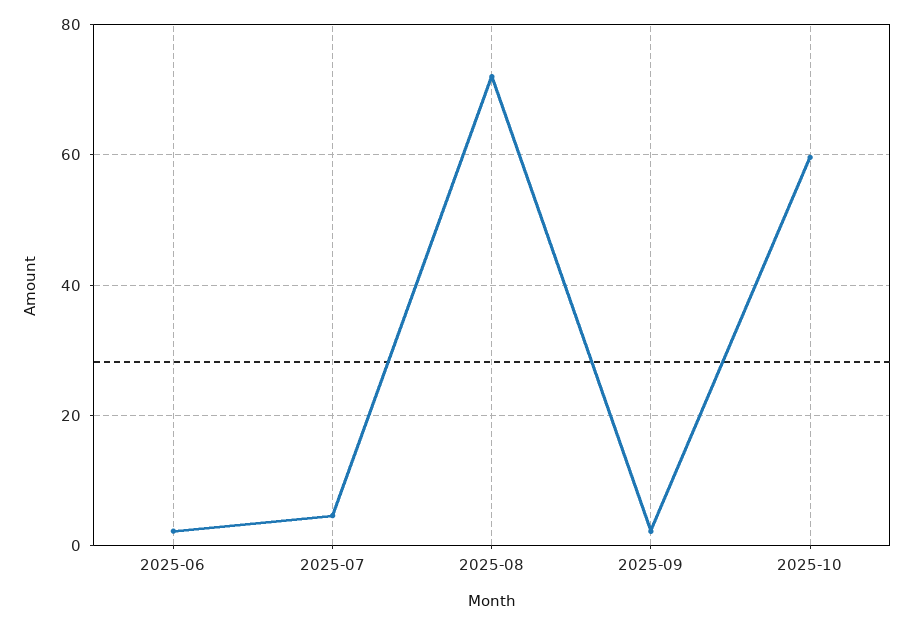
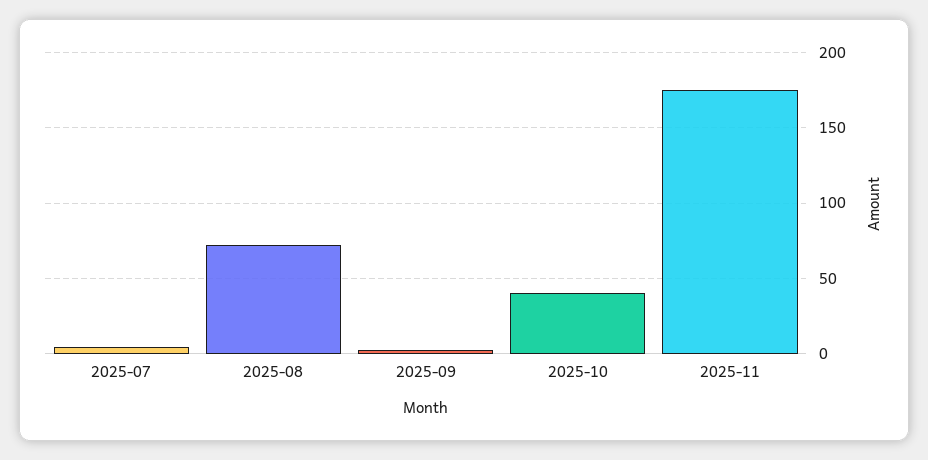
2025-06: 2 -> none
2025-10: 60 -> 40
2025-11: none -> 175

